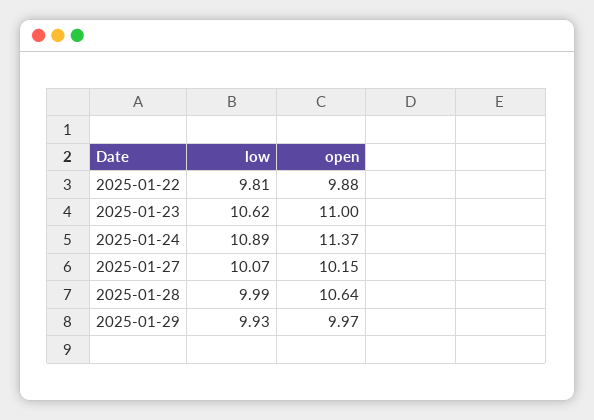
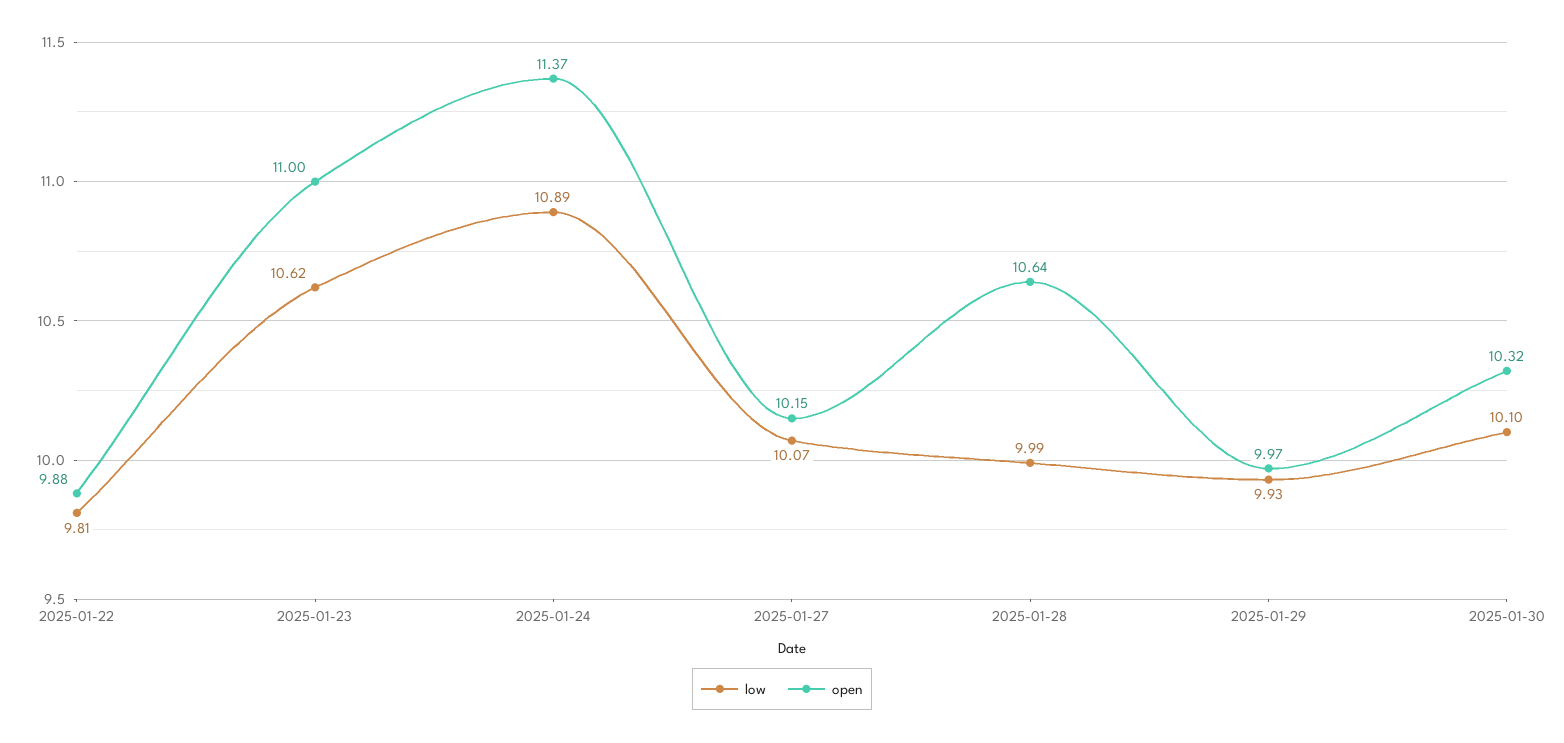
low, 2025-01-30: none -> 10.1
open, 2025-01-30: none -> 10.32

